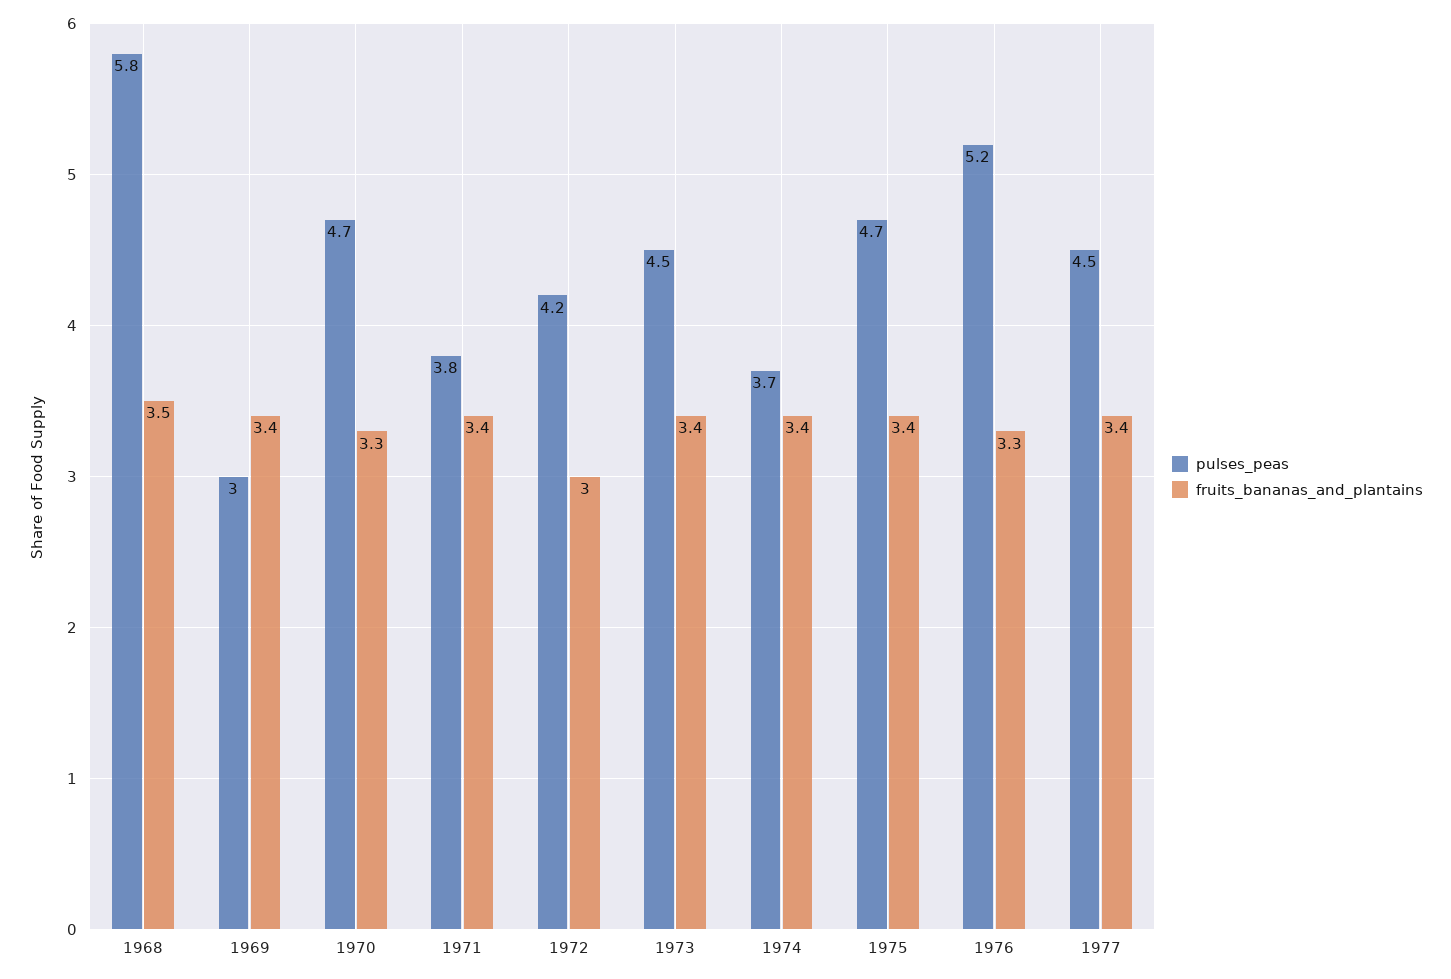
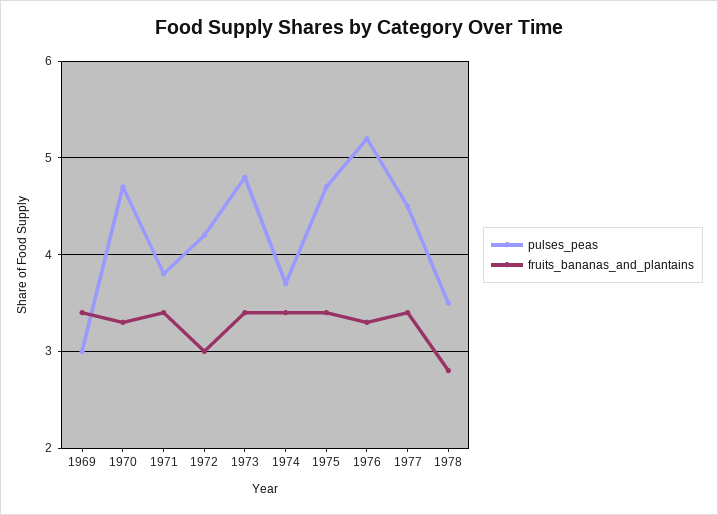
pulses_peas, 1968: 5.8 -> none
fruits_bananas_and_plantains, 1968: 3.5 -> none
pulses_peas, 1973: 4.5 -> 4.8
pulses_peas, 1978: none -> 3.5
fruits_bananas_and_plantains, 1978: none -> 2.8

